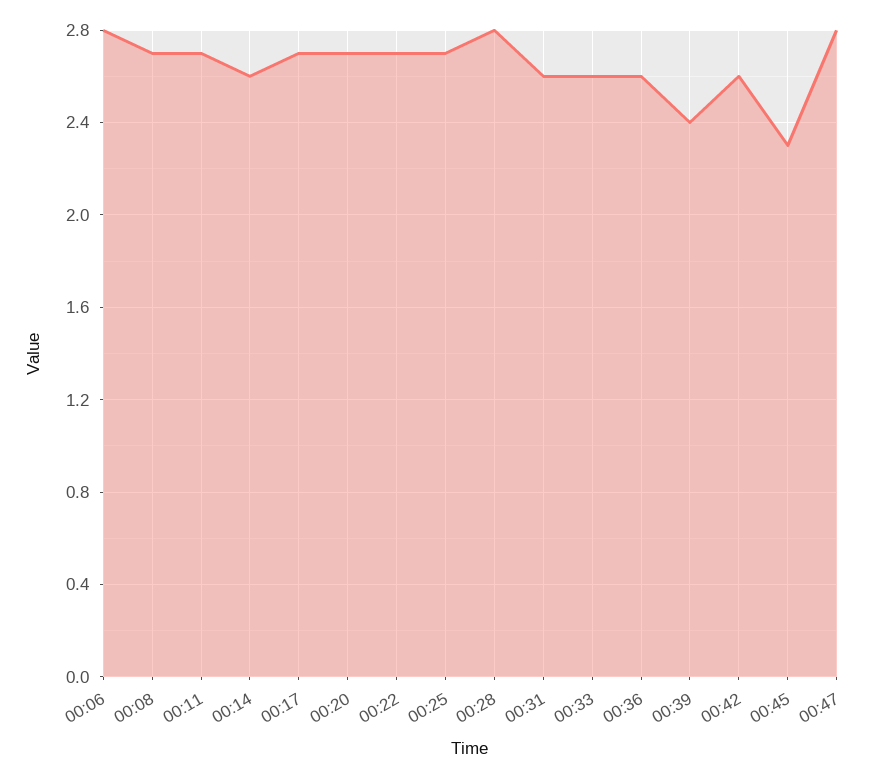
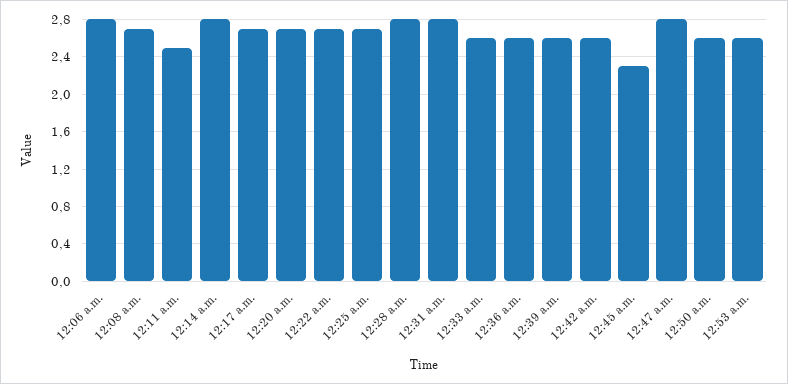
00:11: 2.7 -> 2.5
00:14: 2.6 -> 2.8
00:31: 2.6 -> 2.8
00:39: 2.4 -> 2.6
12:50 a.m.: none -> 2.6
12:53 a.m.: none -> 2.6

